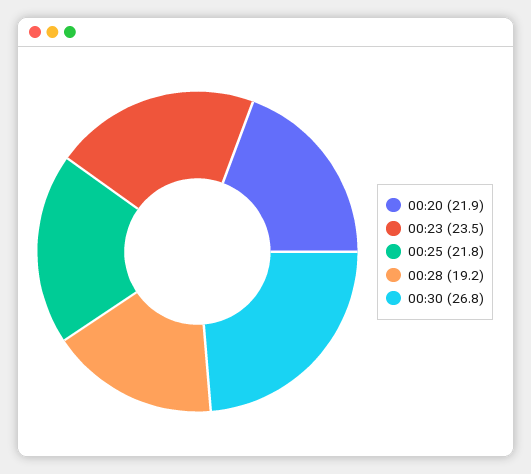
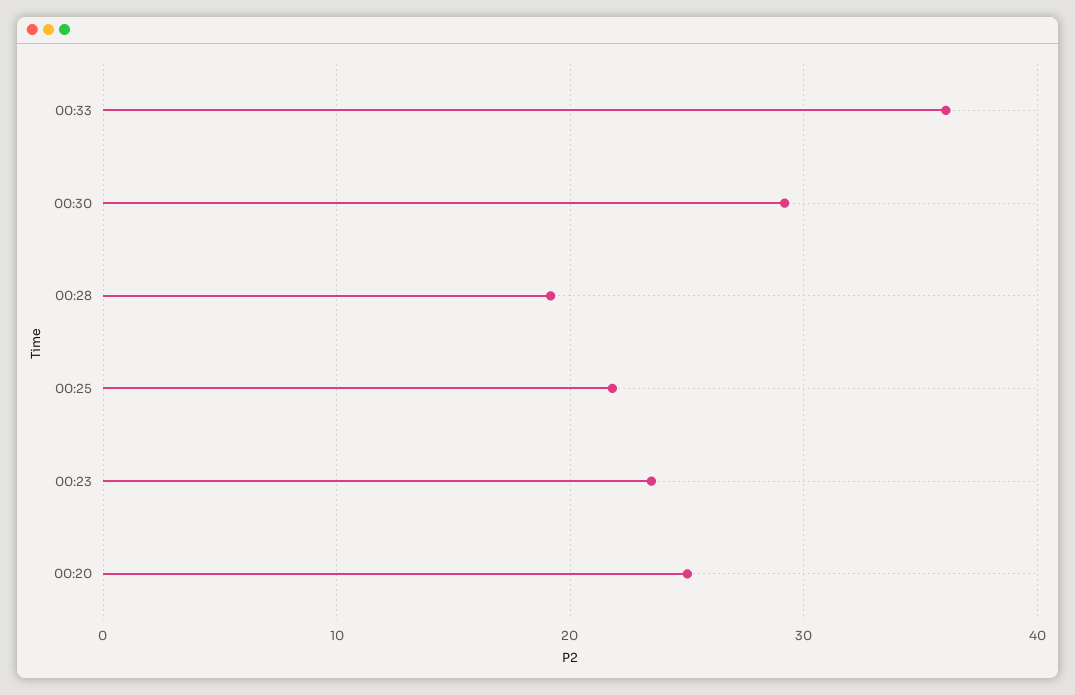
00:20: 21.9 -> 25
00:30: 26.8 -> 29
00:33: none -> 36

